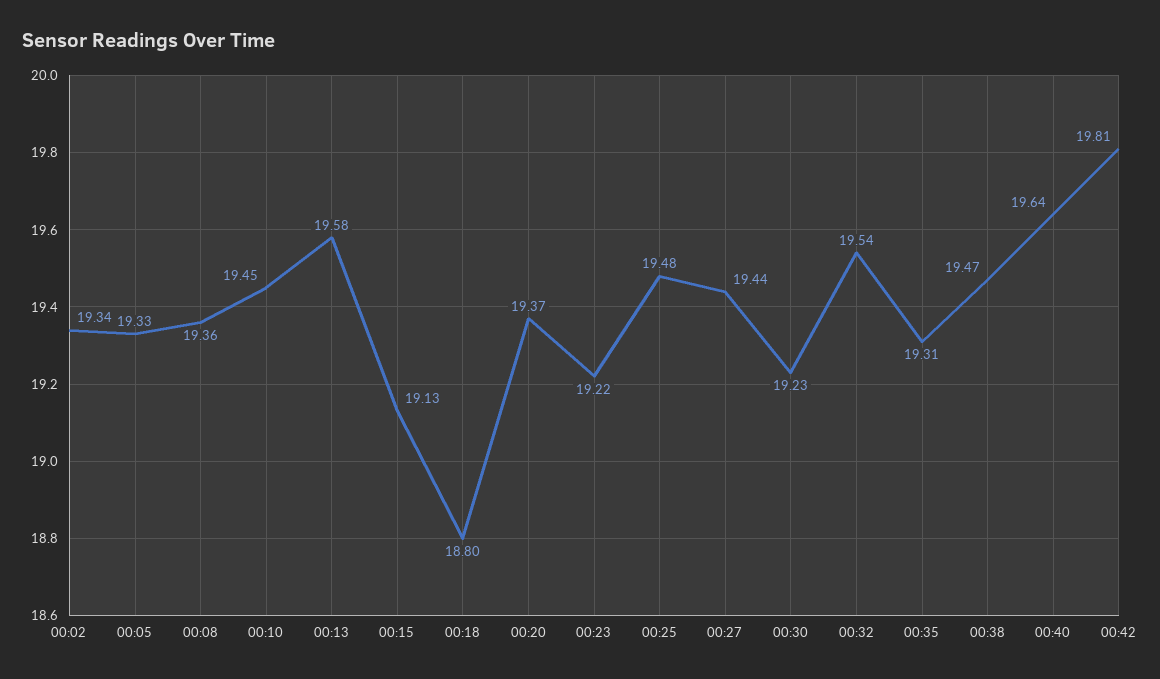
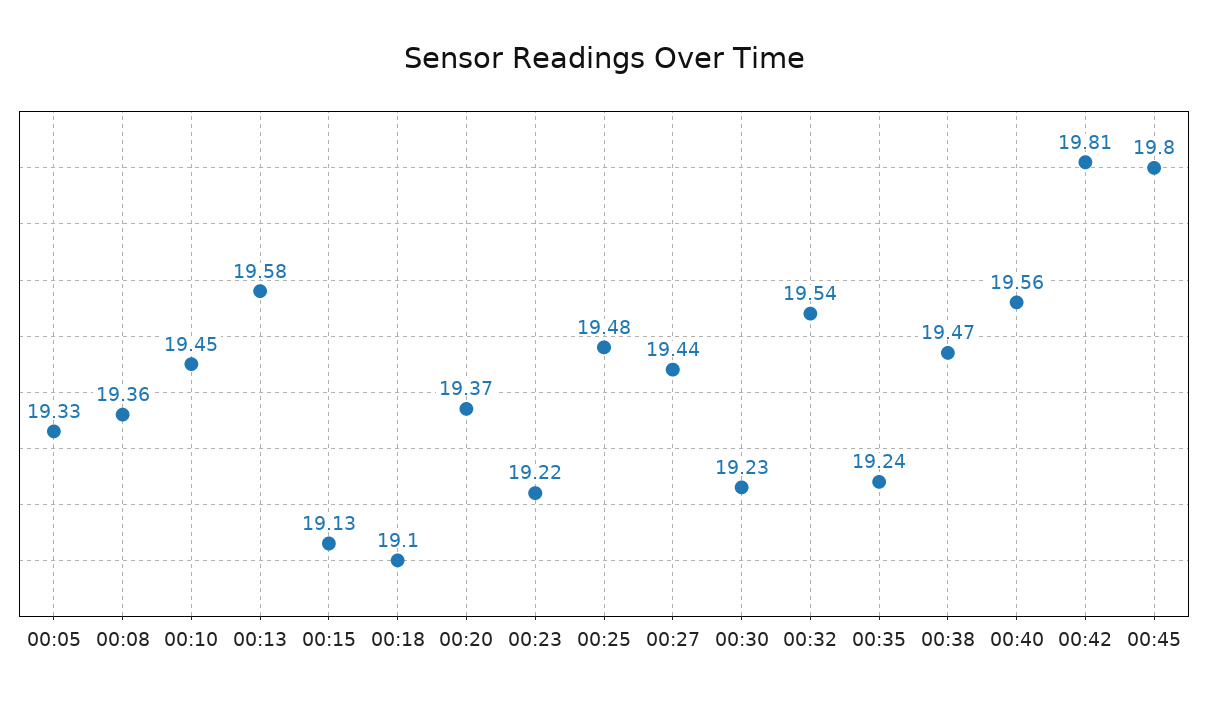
00:02: 19.34 -> none
00:18: 18.8 -> 19.1
00:35: 19.31 -> 19.24
00:40: 19.64 -> 19.56
00:45: none -> 19.8

